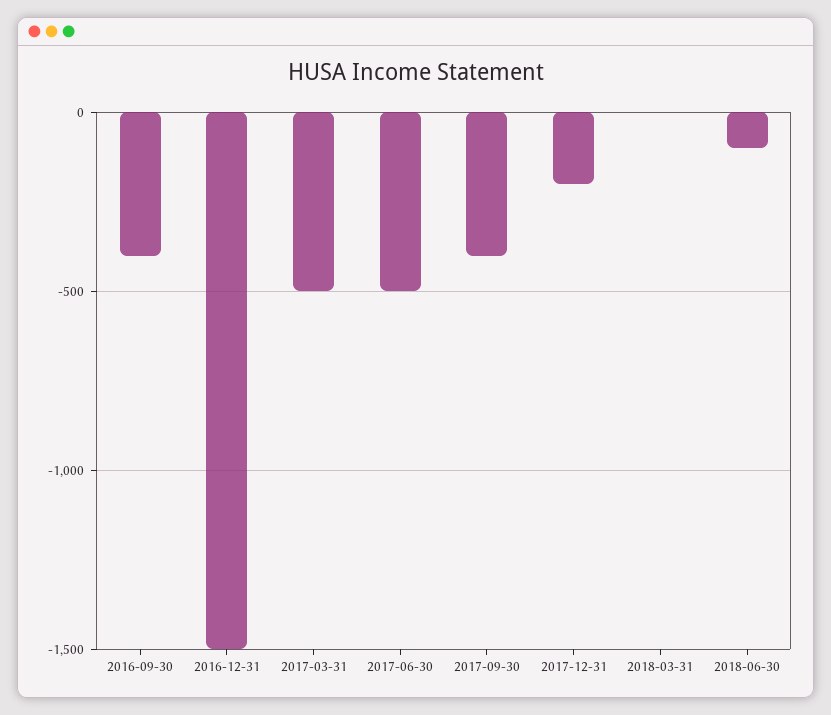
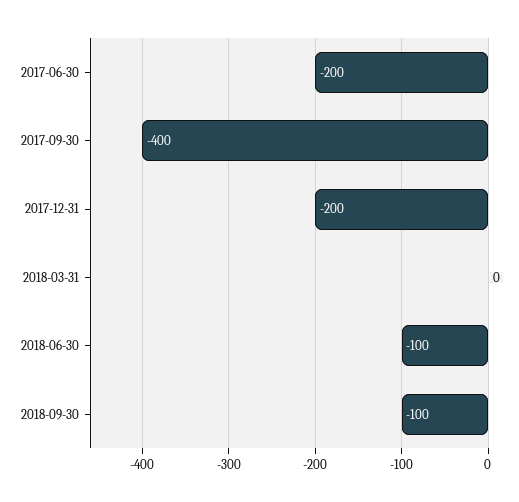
2016-09-30: -400 -> none
2016-12-31: -1500 -> none
2017-03-31: -500 -> none
2017-06-30: -500 -> -200
2018-09-30: none -> -100

